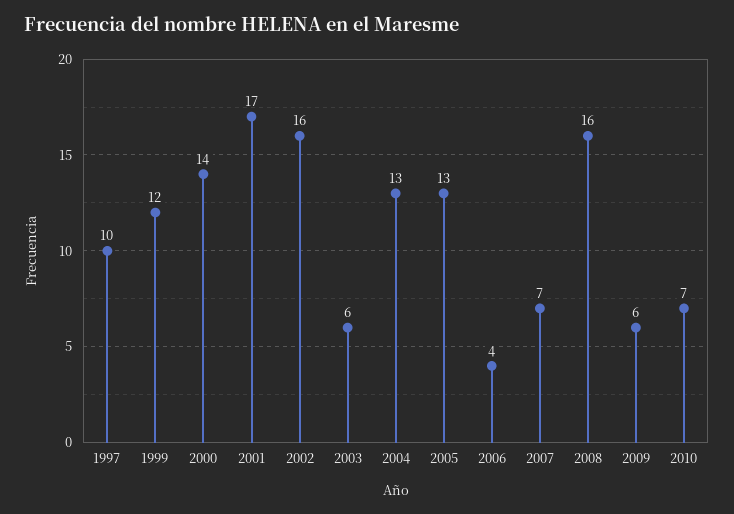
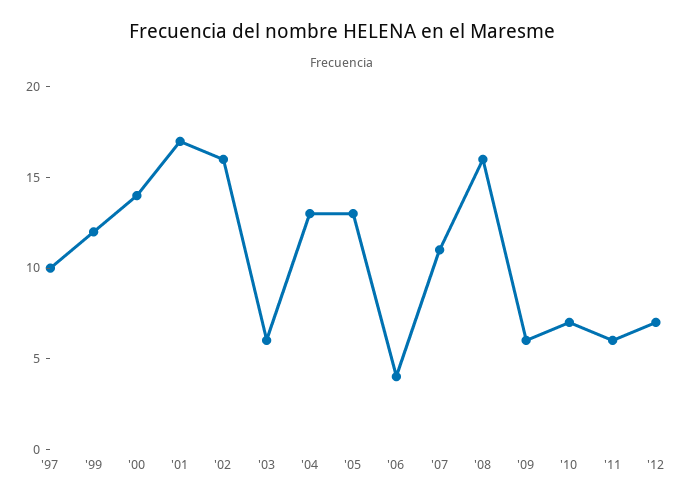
2007: 7 -> 11
'11: none -> 6
'12: none -> 7

